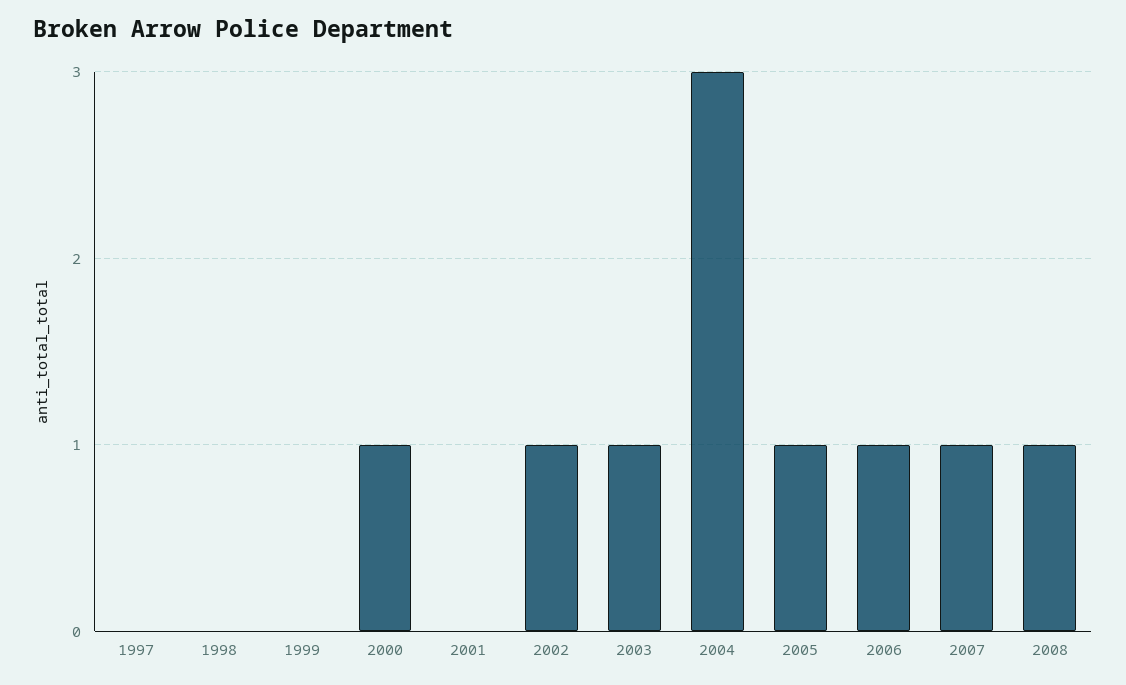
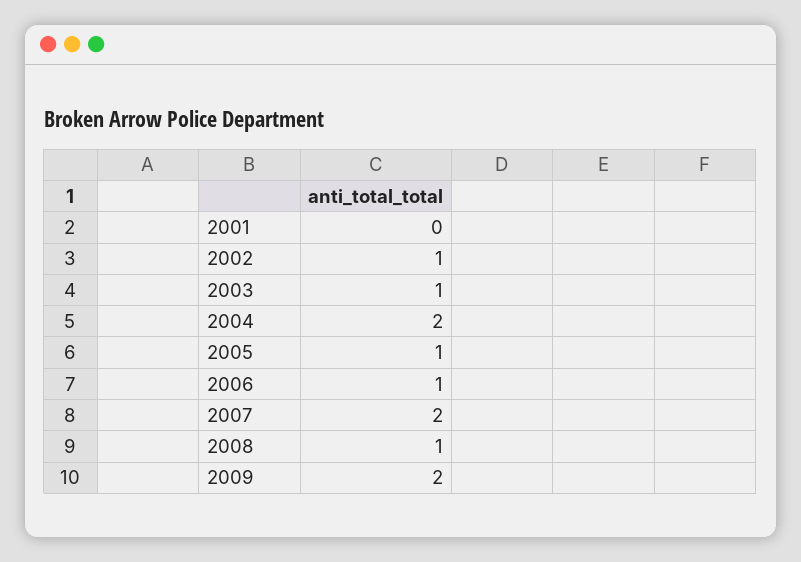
1997: 0 -> none
1998: 0 -> none
1999: 0 -> none
2000: 1 -> none
2004: 3 -> 2
2007: 1 -> 2
2009: none -> 2

